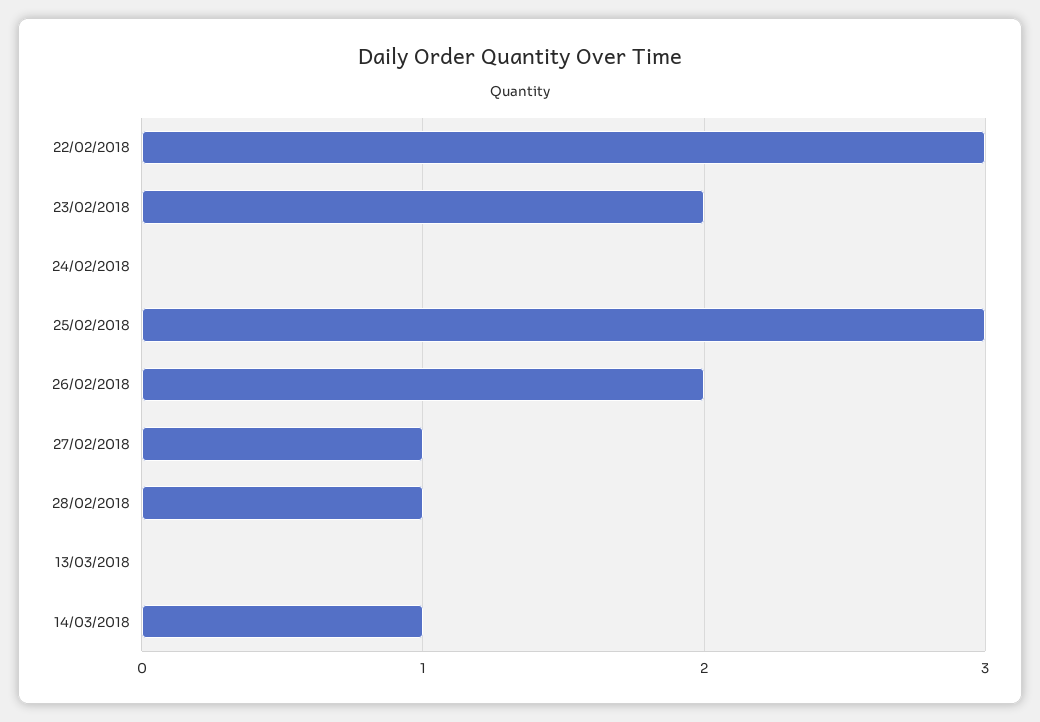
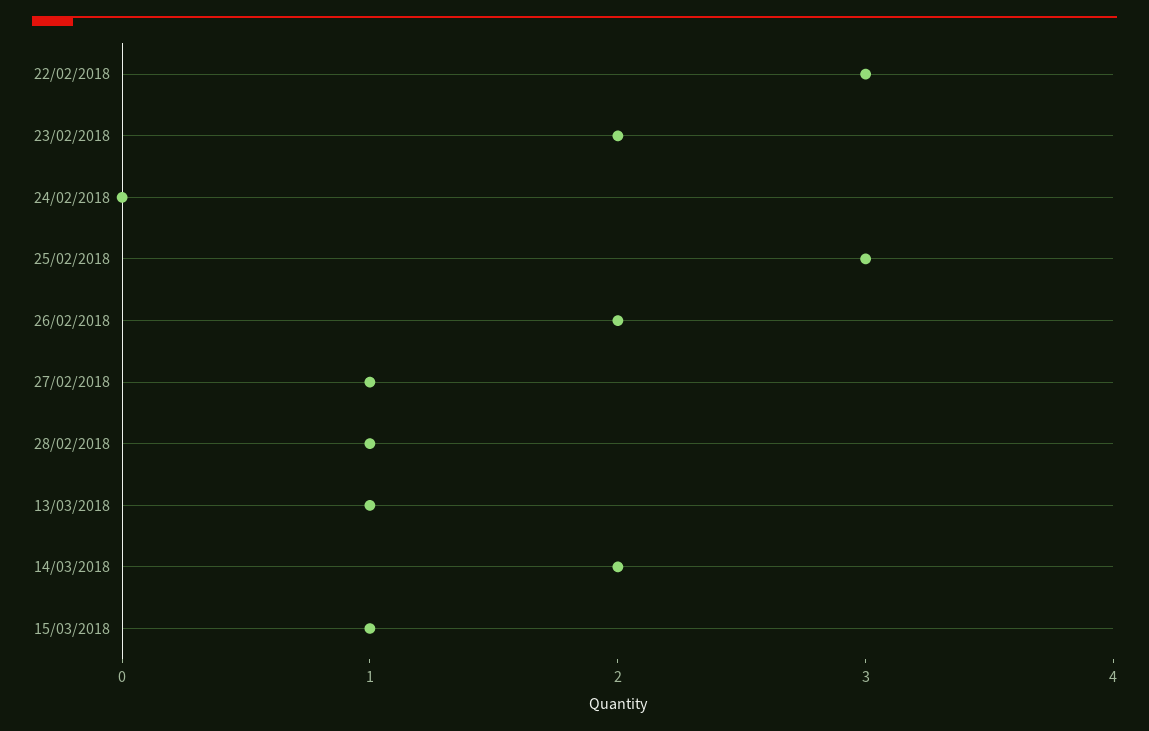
13/03/2018: 0 -> 1
14/03/2018: 1 -> 2
15/03/2018: none -> 1

